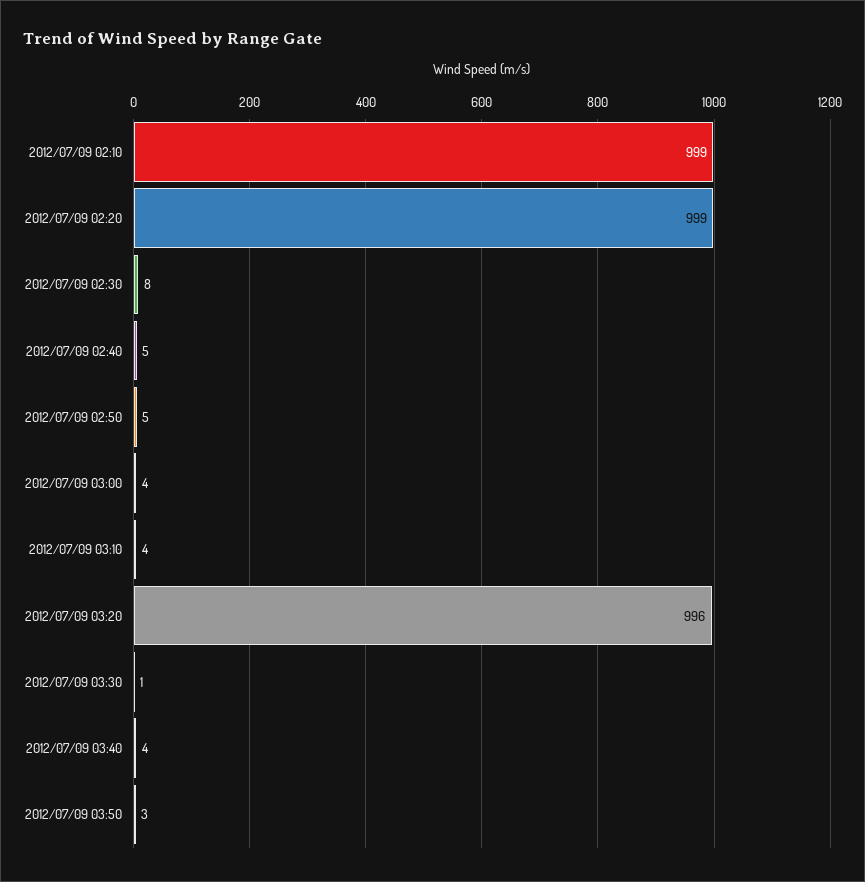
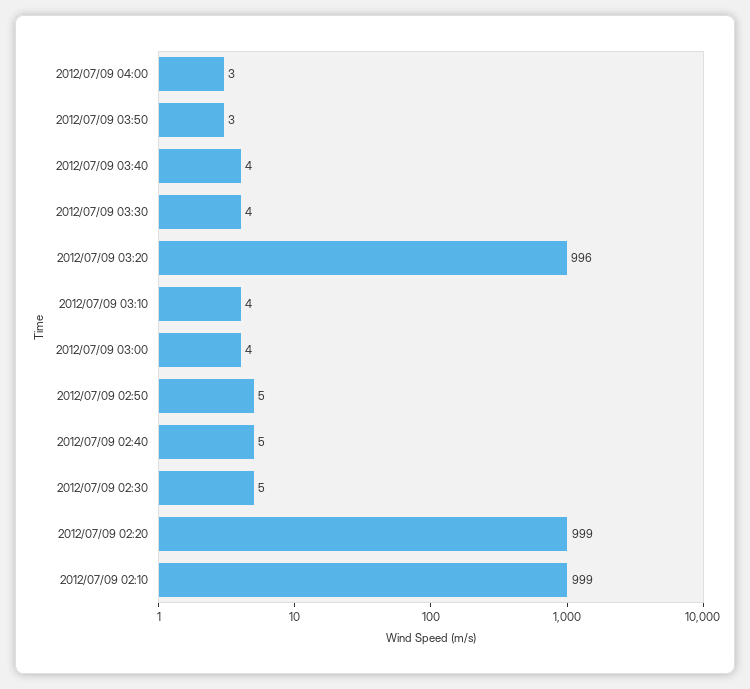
2012/07/09 02:30: 8 -> 5
2012/07/09 03:30: 1 -> 4
2012/07/09 04:00: none -> 3

